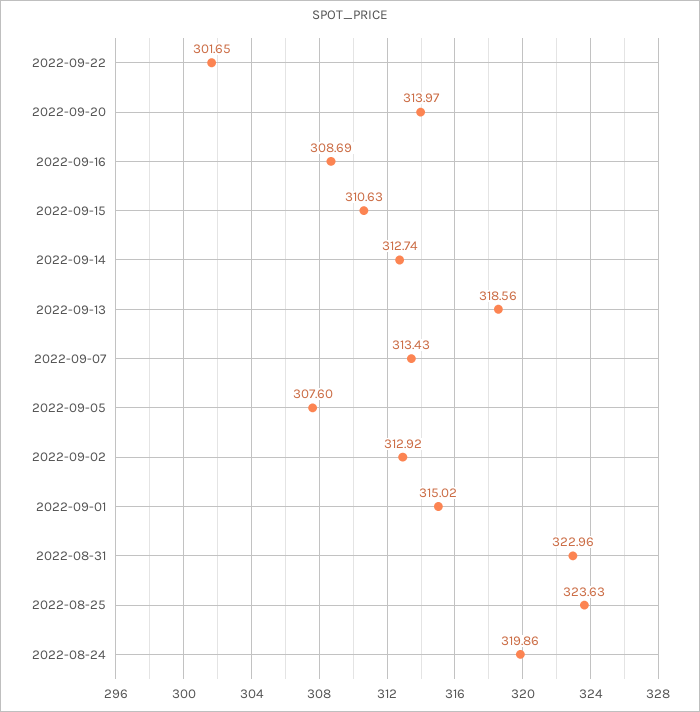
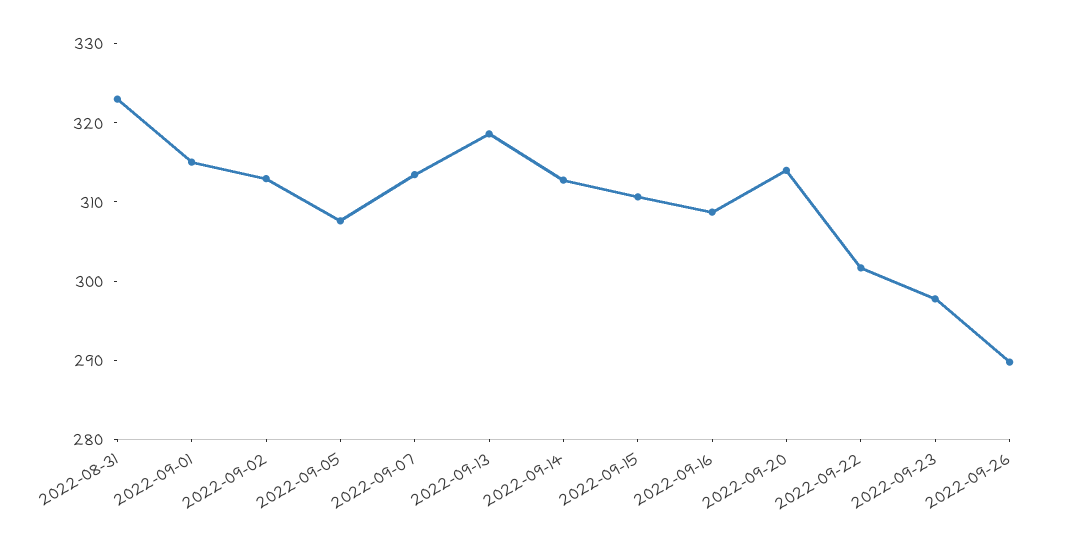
2022-08-25: 323.63 -> none
2022-08-24: 319.86 -> none
2022-09-23: none -> 298
2022-09-26: none -> 290

